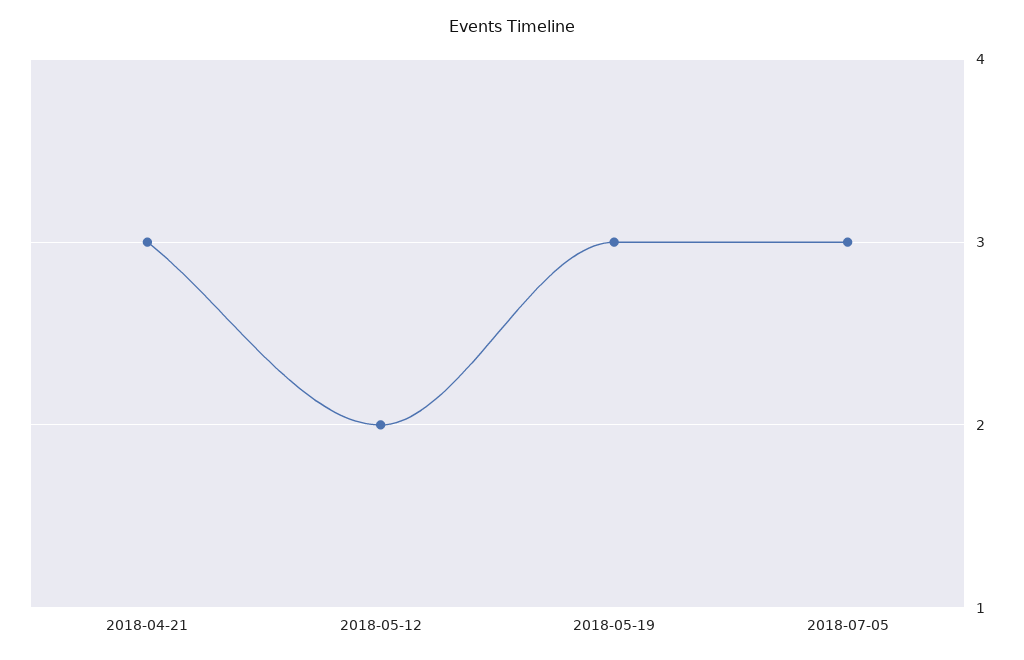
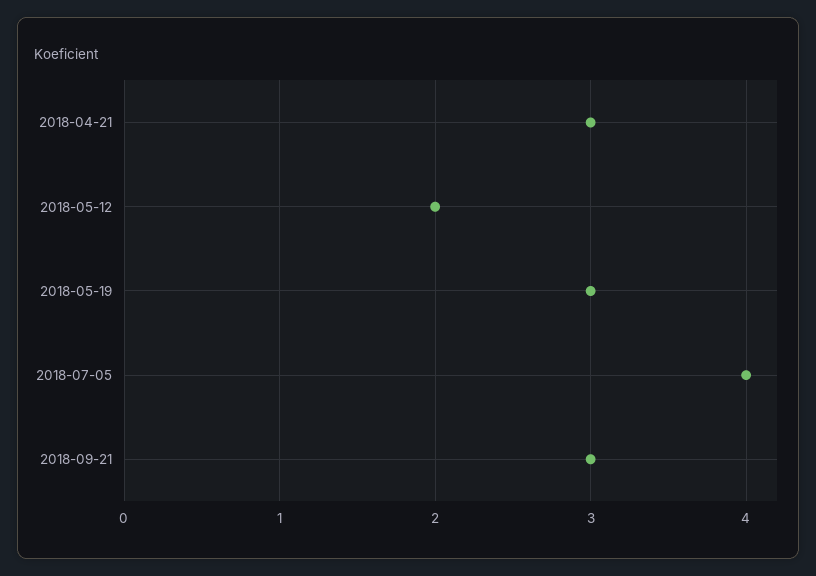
2018-07-05: 3 -> 4
2018-09-21: none -> 3

